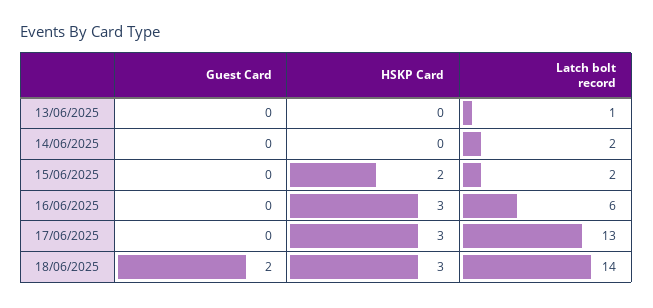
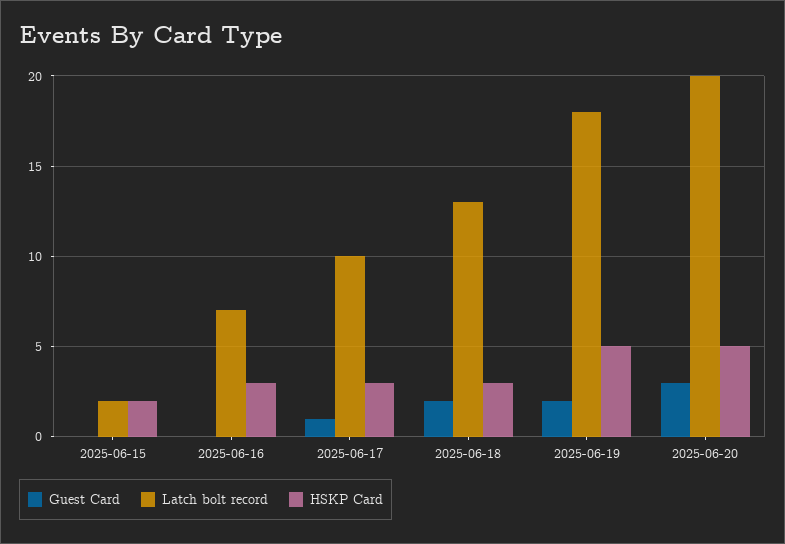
Guest Card, 13/06/2025: 0 -> none
HSKP Card, 13/06/2025: 0 -> none
Latch bolt record, 13/06/2025: 1 -> none
Guest Card, 14/06/2025: 0 -> none
HSKP Card, 14/06/2025: 0 -> none
Latch bolt record, 14/06/2025: 2 -> none
Latch bolt record, 16/06/2025: 6 -> 7
Guest Card, 17/06/2025: 0 -> 1
Latch bolt record, 17/06/2025: 13 -> 10
Latch bolt record, 18/06/2025: 14 -> 13
Guest Card, 2025-06-19: none -> 2
Latch bolt record, 2025-06-19: none -> 18
HSKP Card, 2025-06-19: none -> 5
Guest Card, 2025-06-20: none -> 3
Latch bolt record, 2025-06-20: none -> 20
HSKP Card, 2025-06-20: none -> 5

